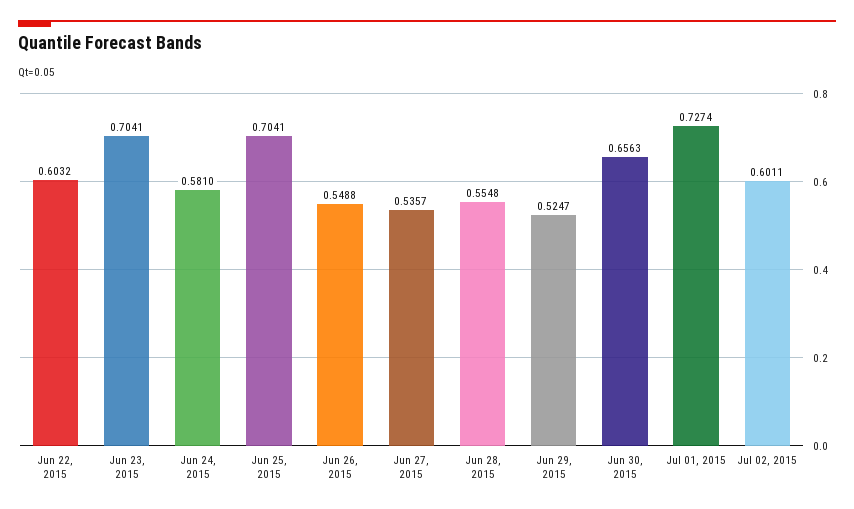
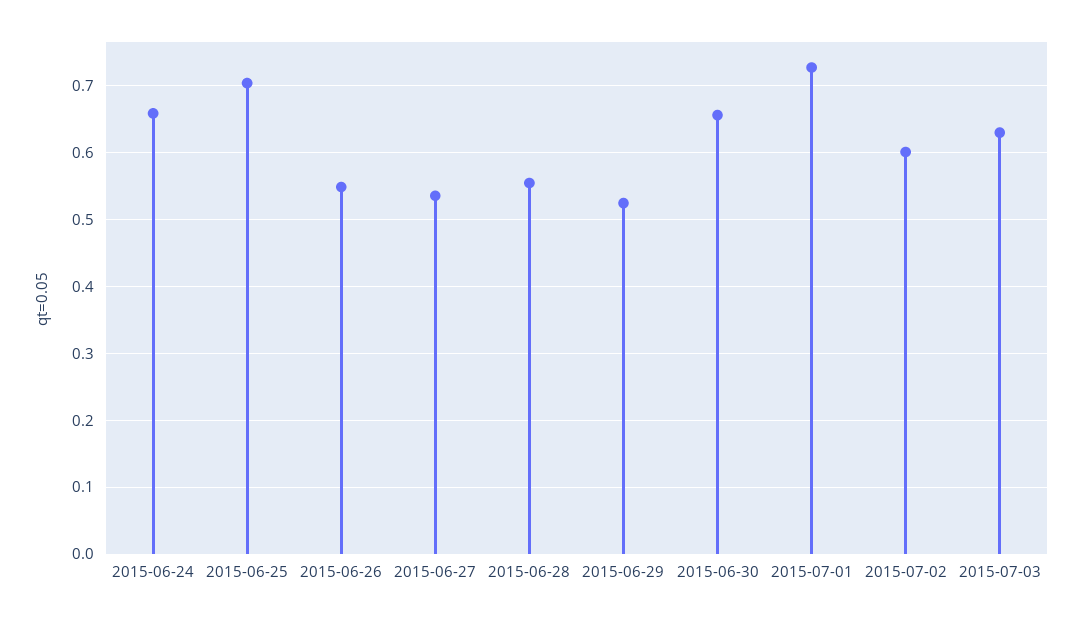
Jun 22, 2015: 0.6032 -> none
Jun 23, 2015: 0.7041 -> none
Jun 24, 2015: 0.581 -> 0.66
2015-07-03: none -> 0.63

